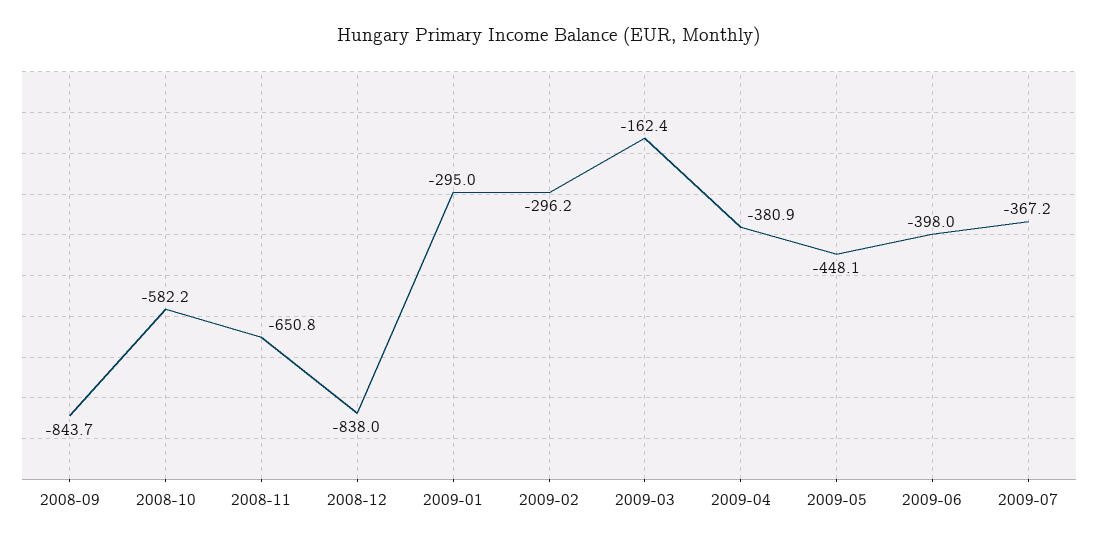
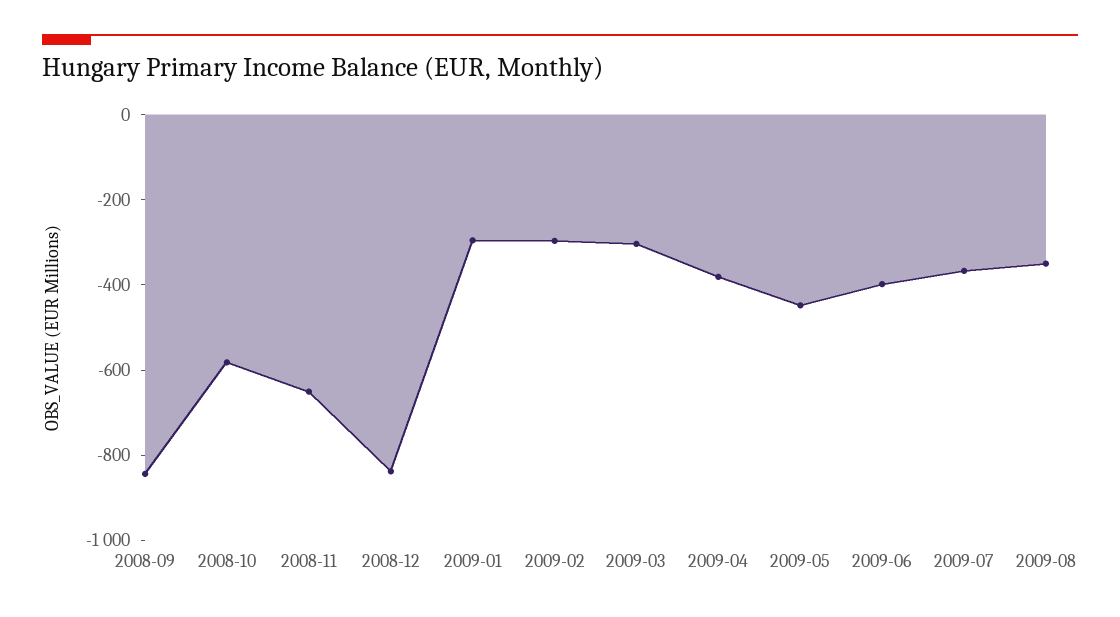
2009-03: -162.4 -> -300
2009-08: none -> -350

